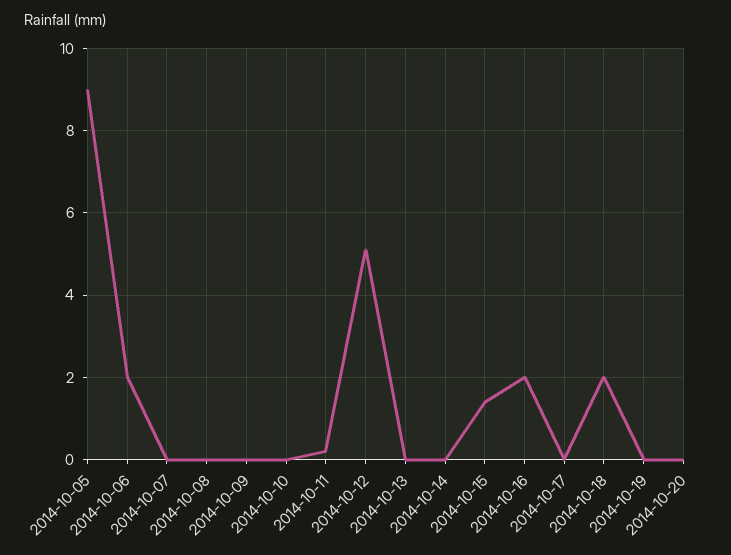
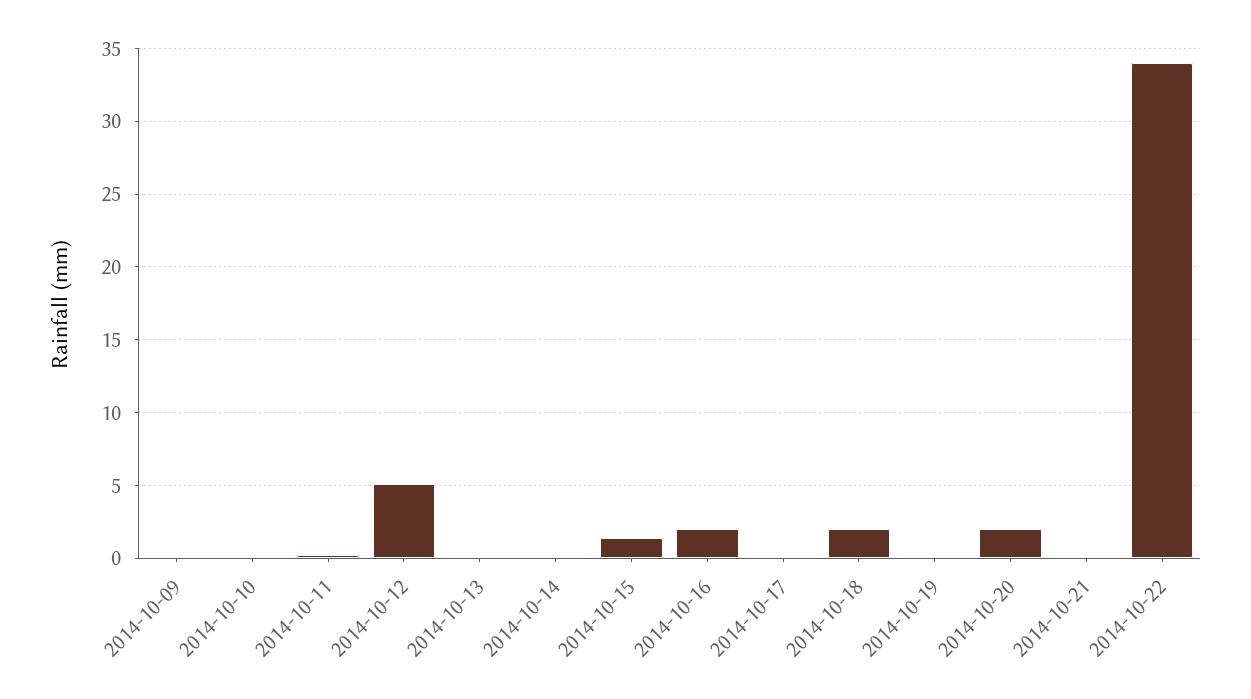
2014-10-05: 9 -> none
2014-10-06: 2 -> none
2014-10-07: 0 -> none
2014-10-08: 0 -> none
2014-10-20: 0 -> 2
2014-10-21: none -> 0
2014-10-22: none -> 34

